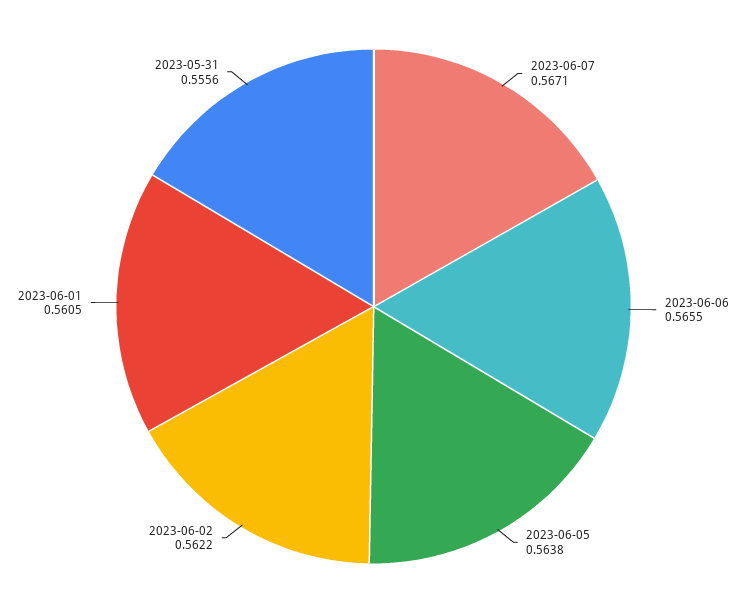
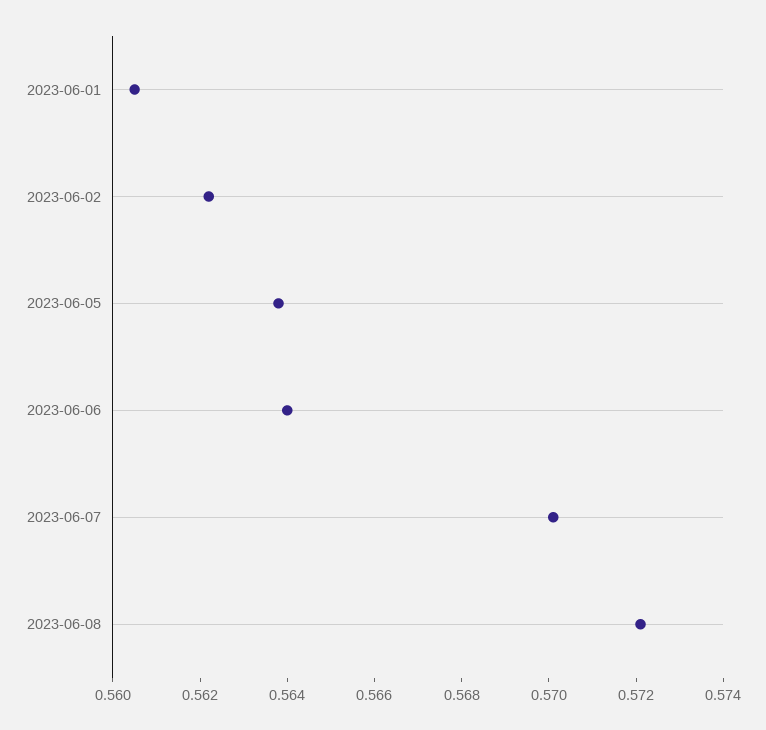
2023-06-07: 0.5671 -> 0.57
2023-06-06: 0.5655 -> 0.564
2023-05-31: 0.5556 -> none
2023-06-08: none -> 0.572

